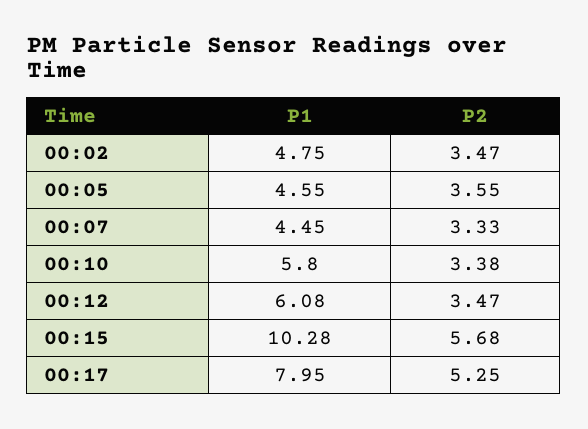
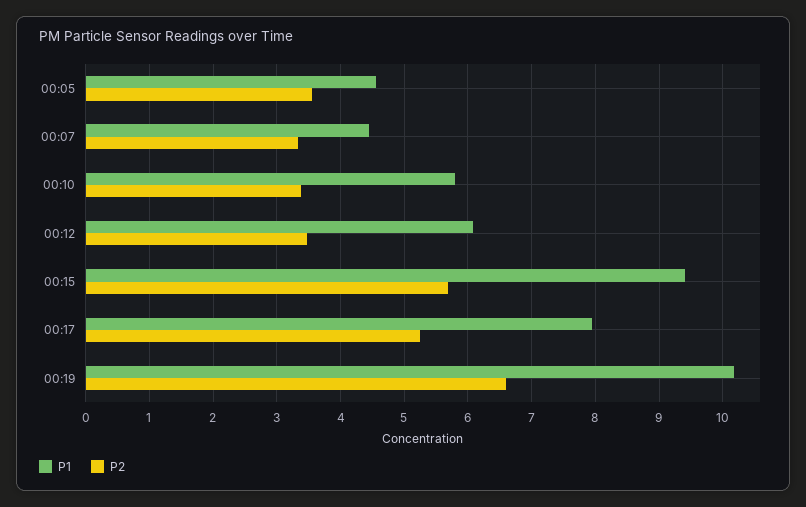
P1, 00:02: 4.75 -> none
P2, 00:02: 3.47 -> none
P1, 00:15: 10.28 -> 9.4
P1, 00:19: none -> 10.2
P2, 00:19: none -> 6.6

